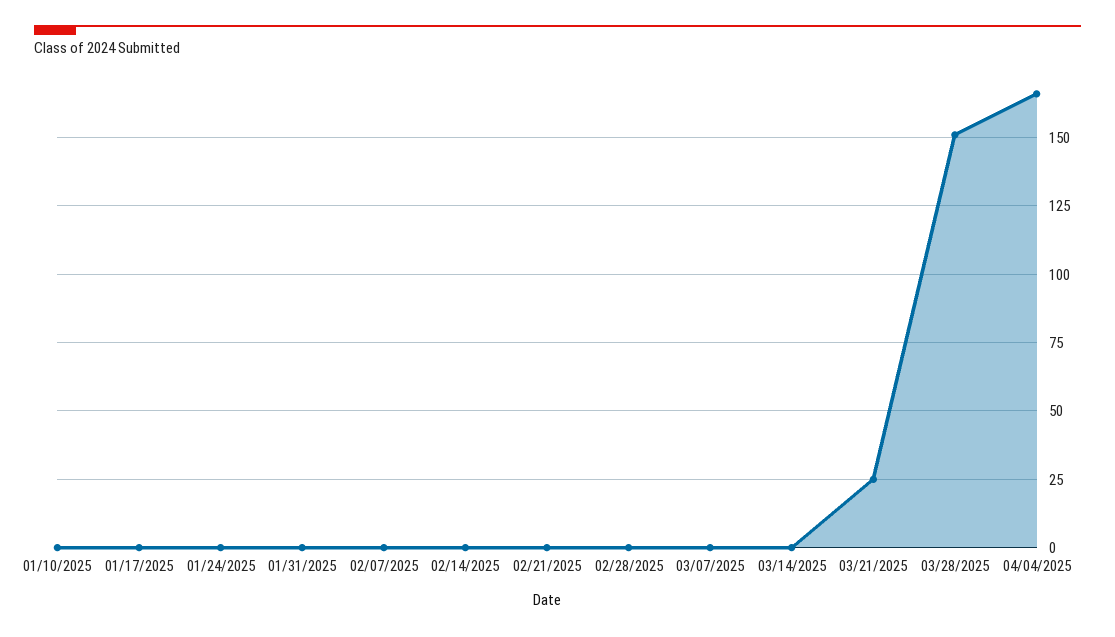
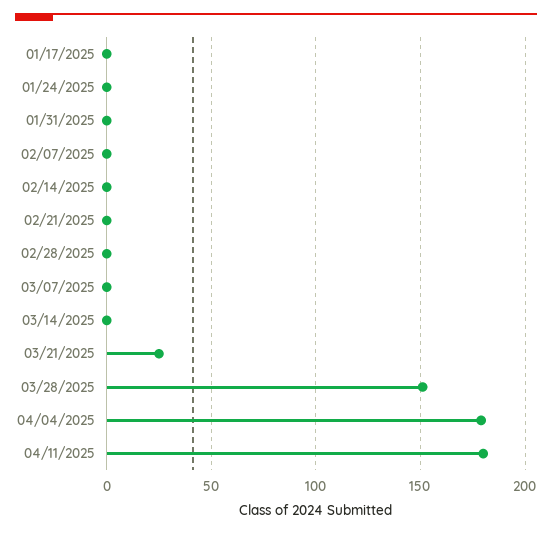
01/10/2025: 0 -> none
04/04/2025: 165 -> 180
04/11/2025: none -> 180

